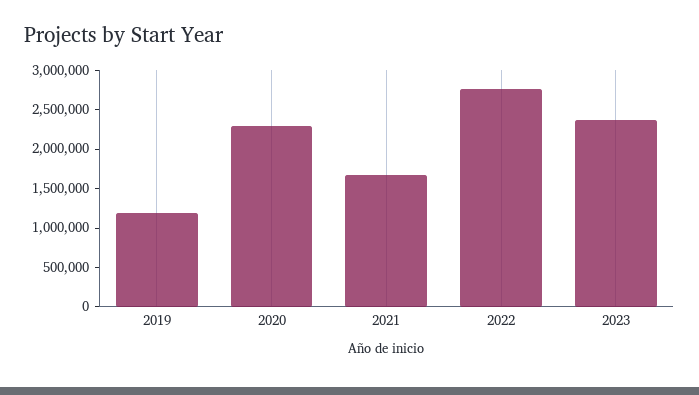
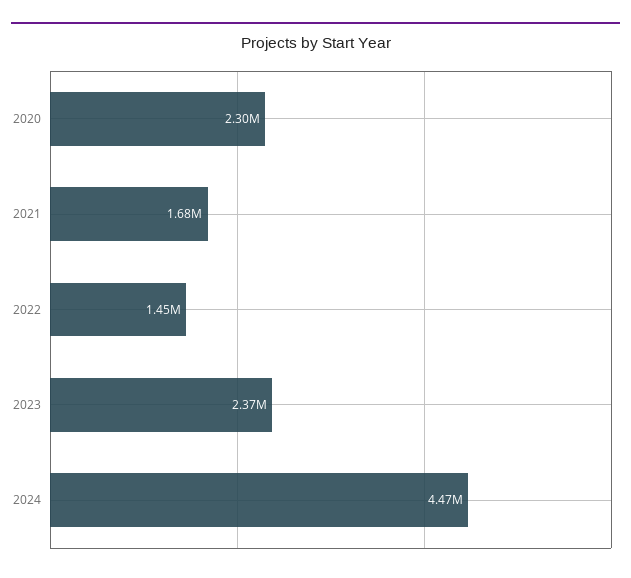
2019: 1250000 -> none
2022: 2750000 -> 1450000
2024: none -> 4470000

